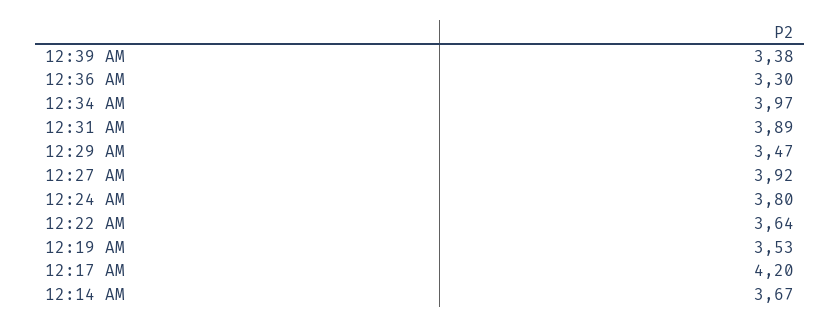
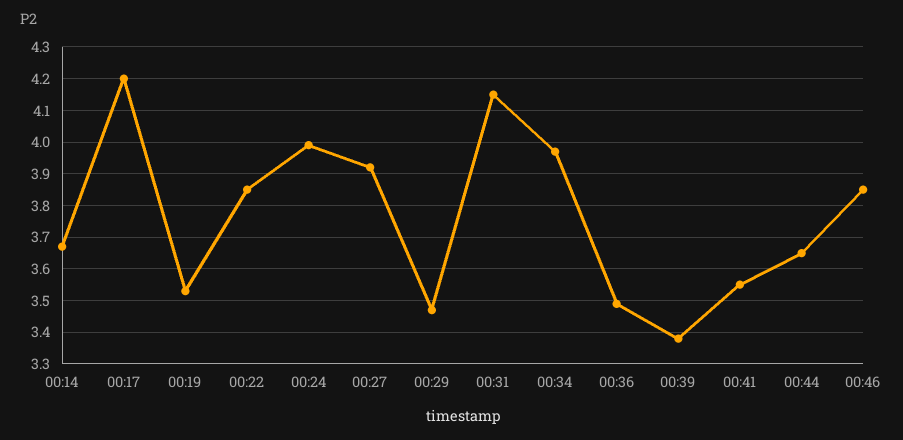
12:36 AM: 3.3 -> 3.5
12:31 AM: 3.89 -> 4.15
12:24 AM: 3.8 -> 4
12:22 AM: 3.64 -> 3.85
00:41: none -> 3.55
00:44: none -> 3.65
00:46: none -> 3.85

